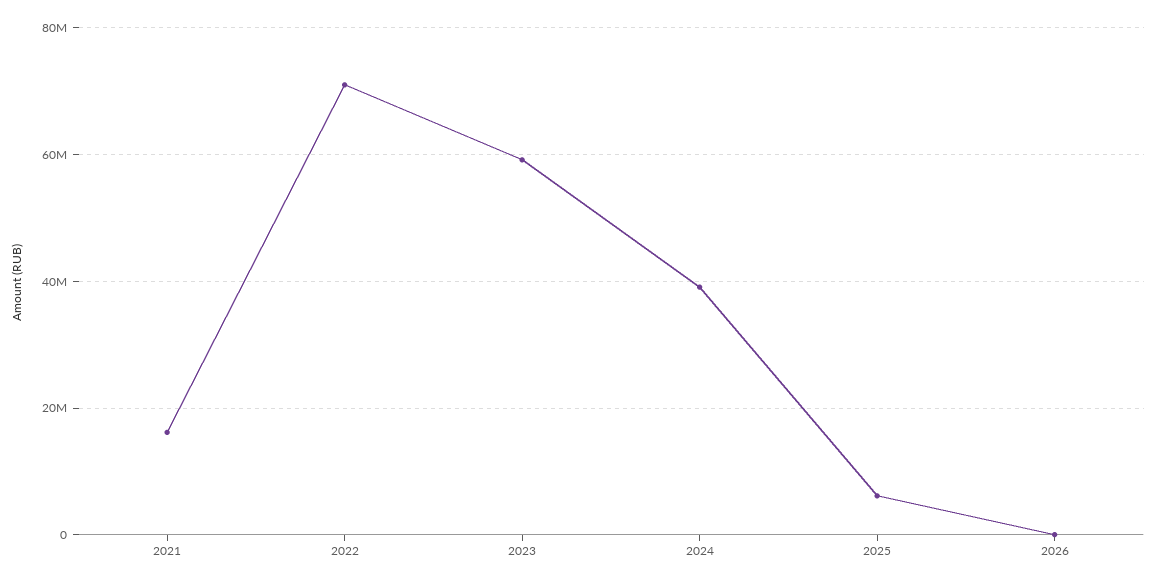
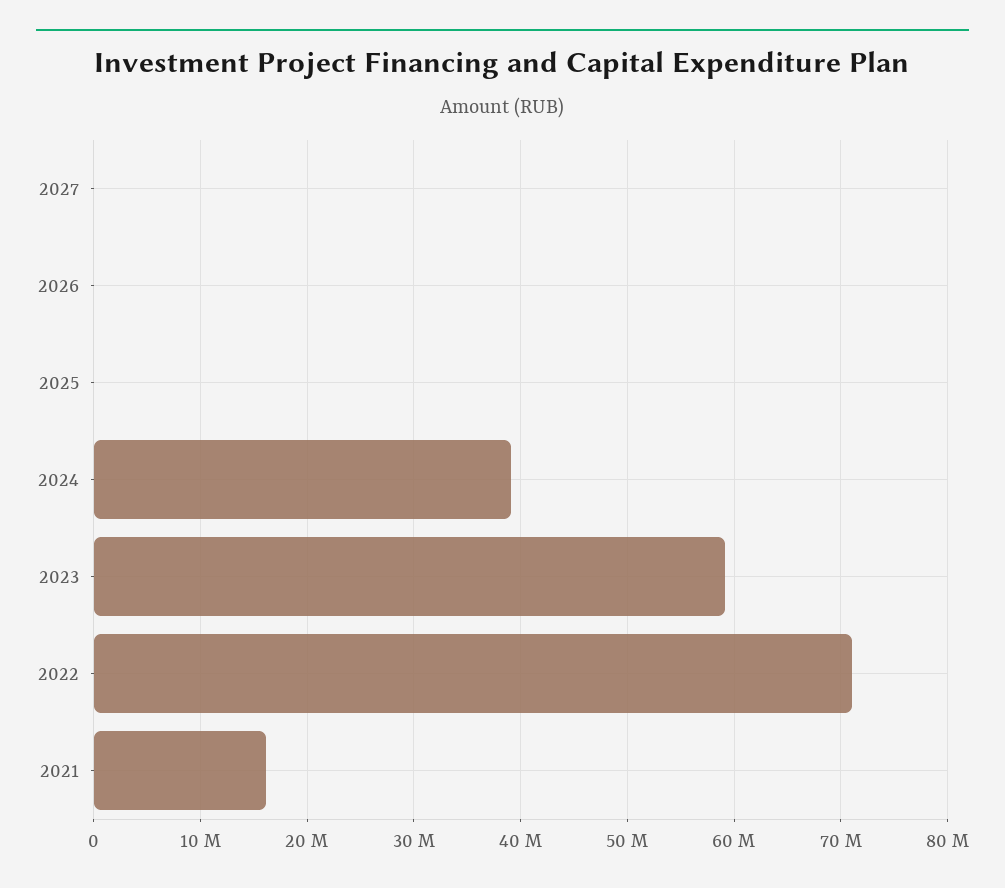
2025: 6000000 -> 0
2027: none -> 0

